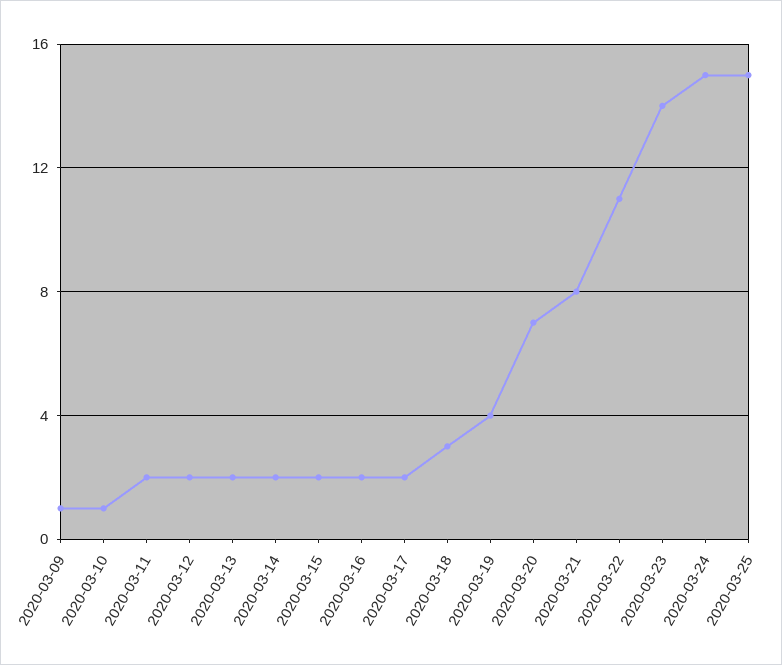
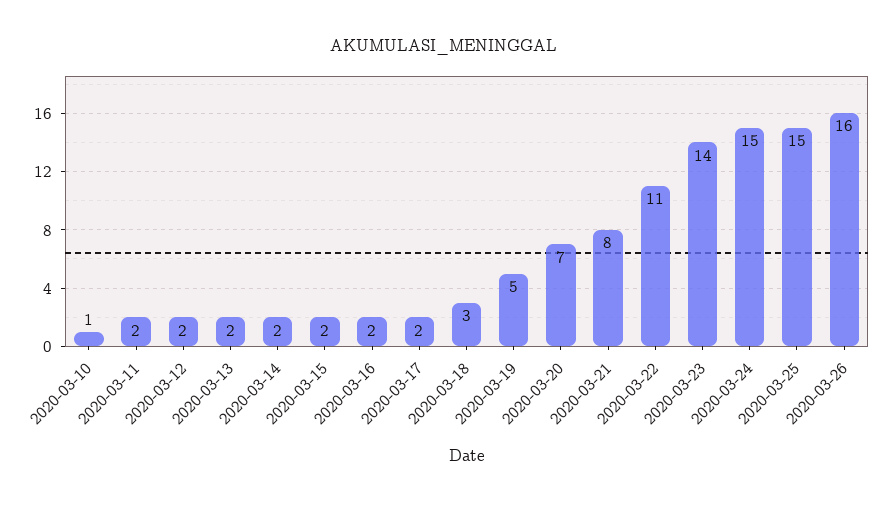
2020-03-09: 1 -> none
2020-03-19: 4 -> 5
2020-03-26: none -> 16

